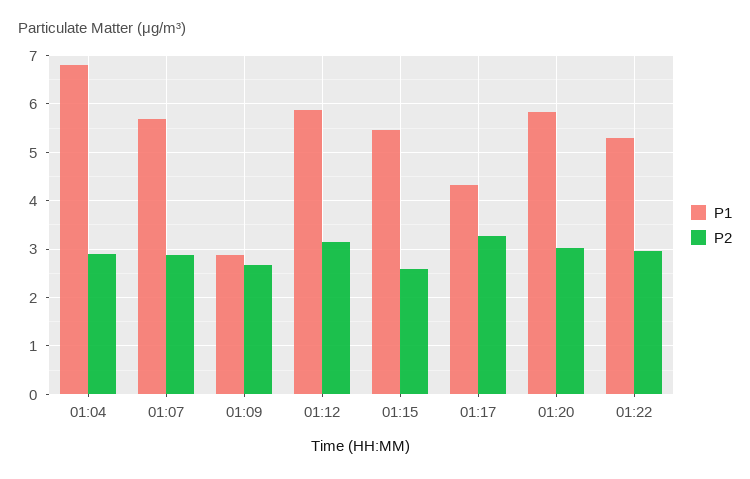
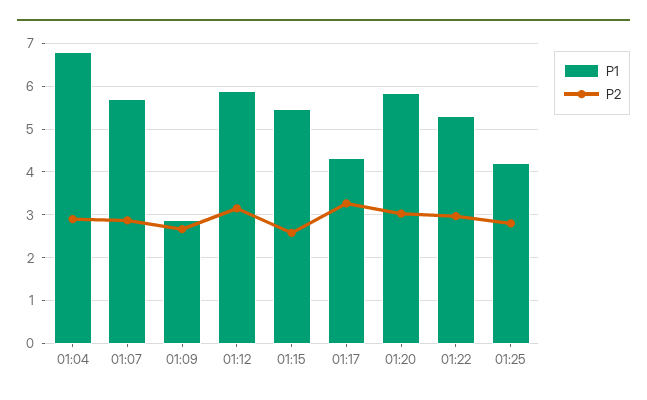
P1, 01:25: none -> 4.2
P2, 01:25: none -> 2.8

